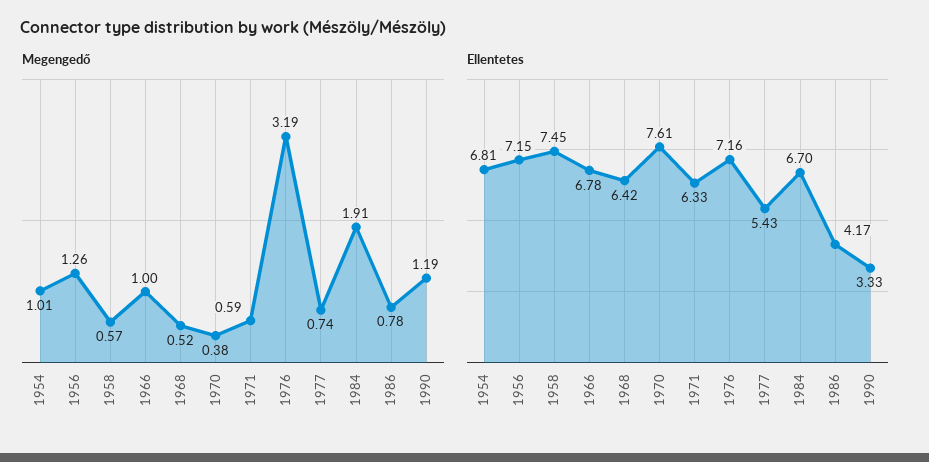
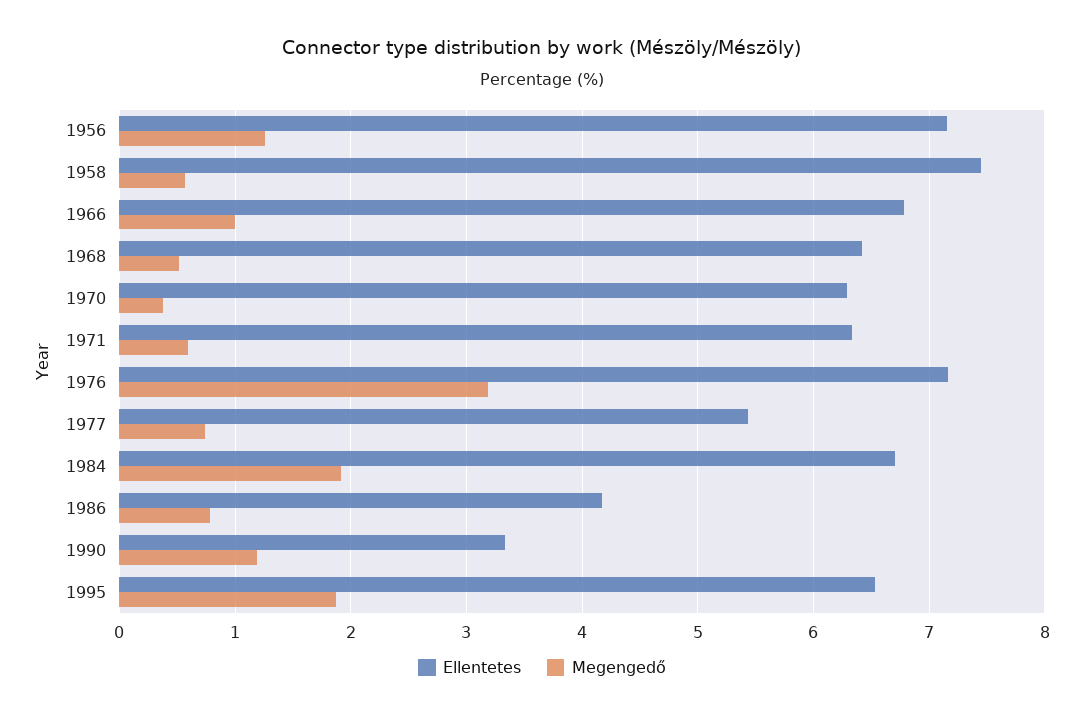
Megengedő, 1954: 1.01 -> none
Ellentetes, 1954: 6.81 -> none
Ellentetes, 1970: 7.61 -> 6.3
Ellentetes, 1995: none -> 6.5
Megengedő, 1995: none -> 1.9

